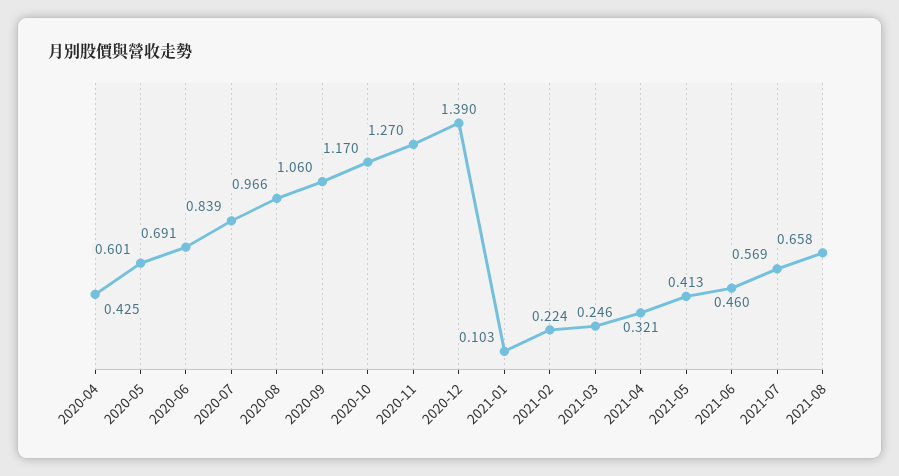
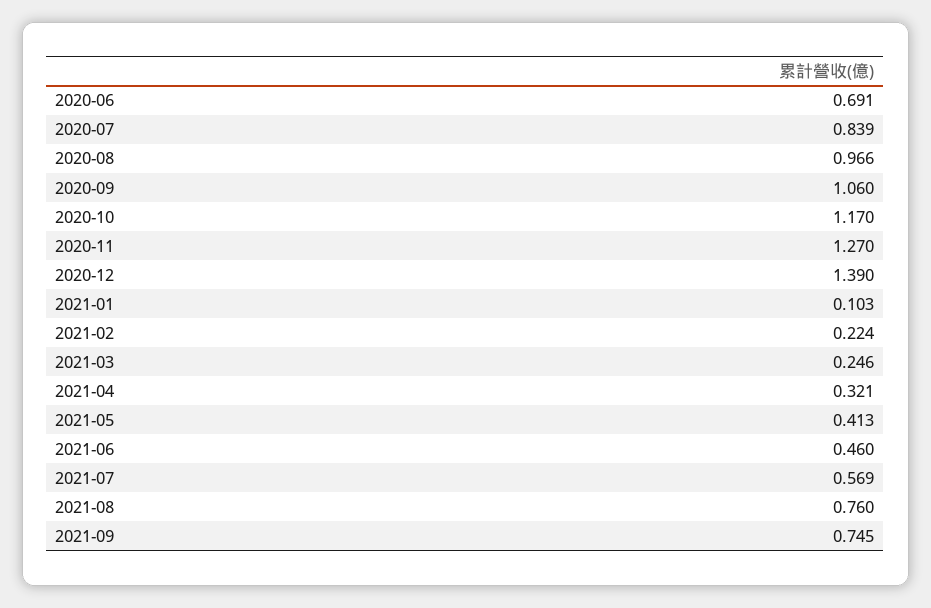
2020-04: 0.425 -> none
2020-05: 0.601 -> none
2021-08: 0.658 -> 0.76
2021-09: none -> 0.745

